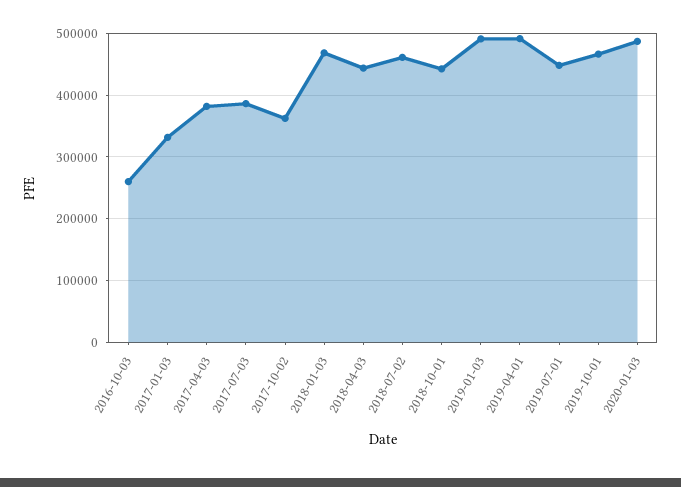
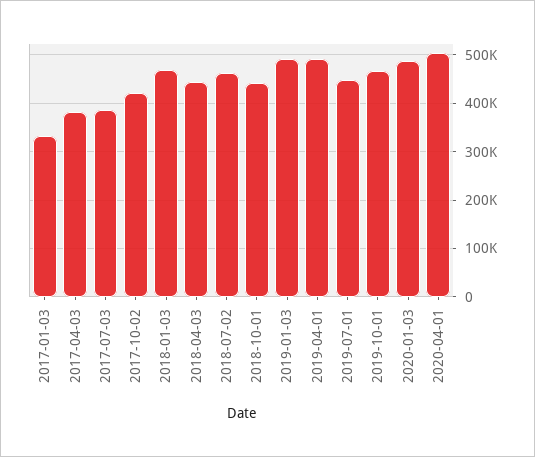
2016-10-03: 260000 -> none
2017-10-02: 360000 -> 420000
2020-04-01: none -> 500000

